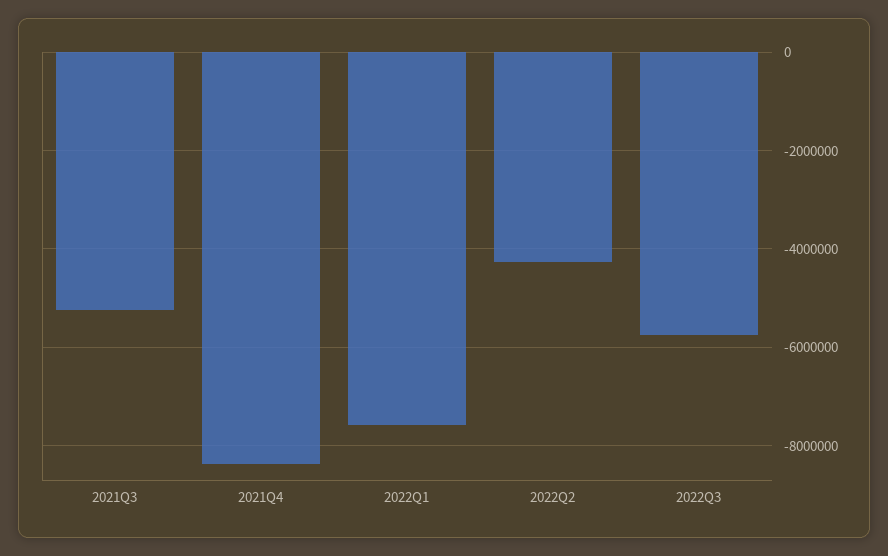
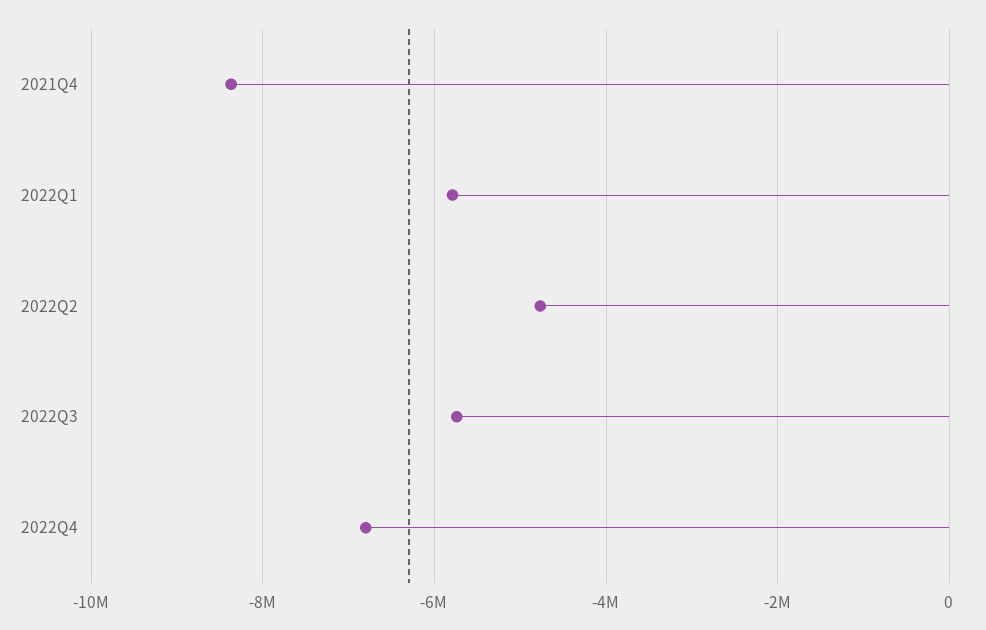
2021Q3: -5200000 -> none
2022Q1: -7600000 -> -5800000
2022Q2: -4200000 -> -4800000
2022Q4: none -> -6800000

